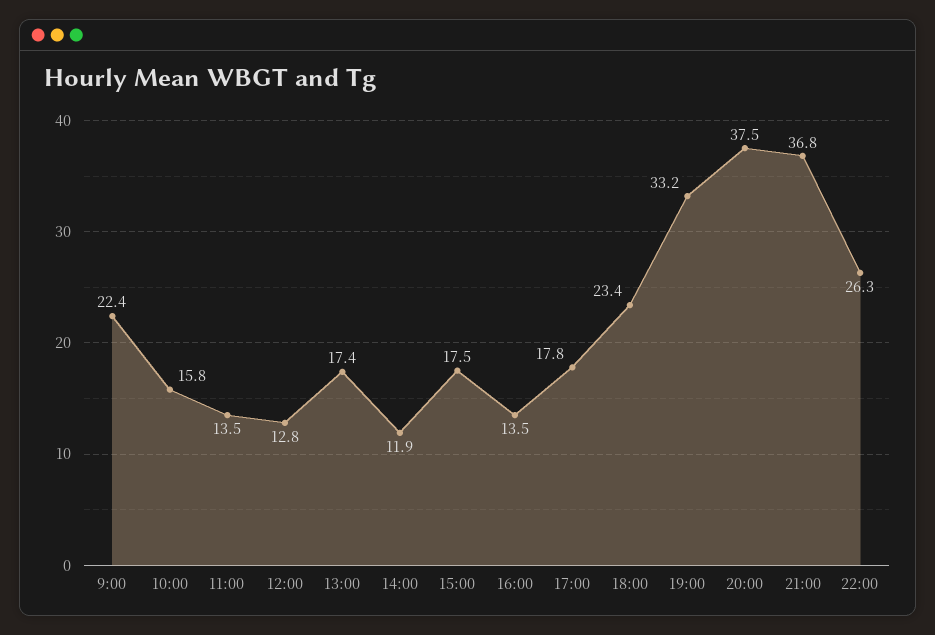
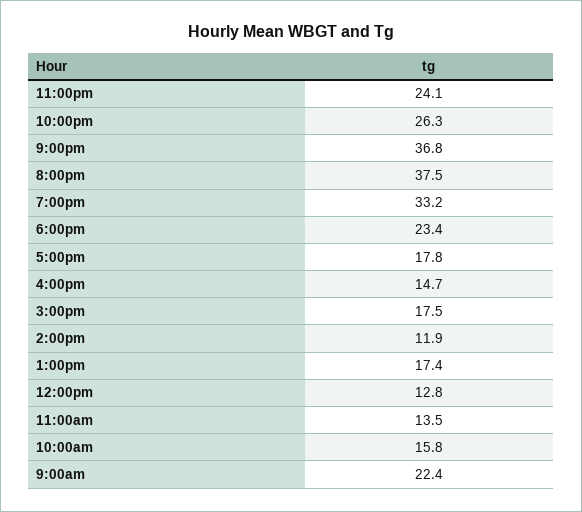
16:00: 13.5 -> 14.7
11:00pm: none -> 24.1

